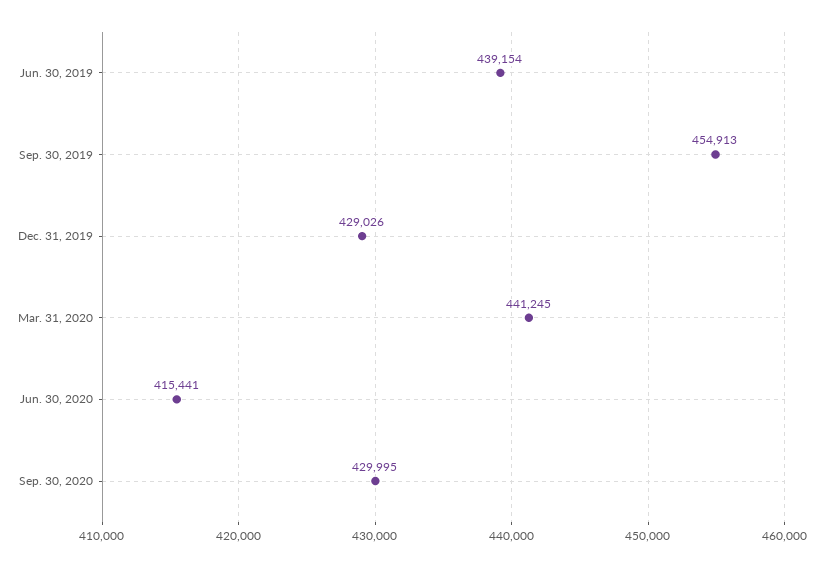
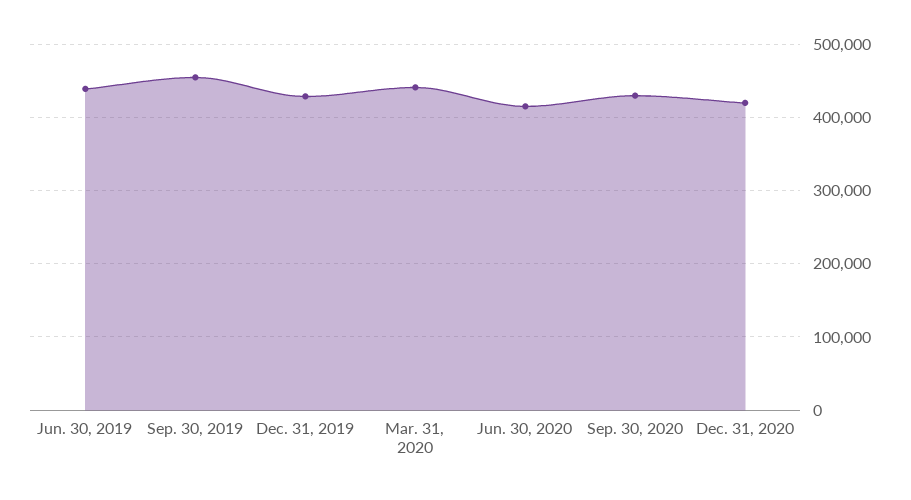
Dec. 31, 2020: none -> 420000

